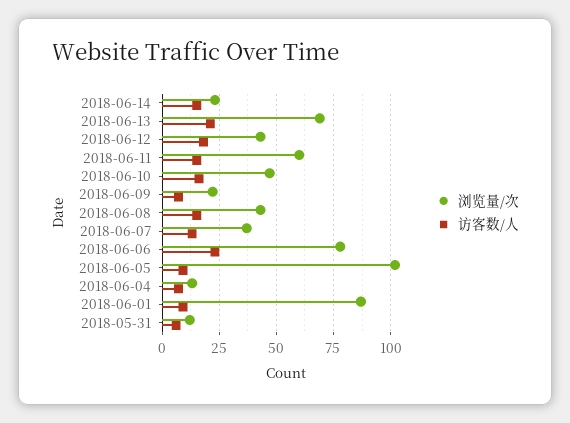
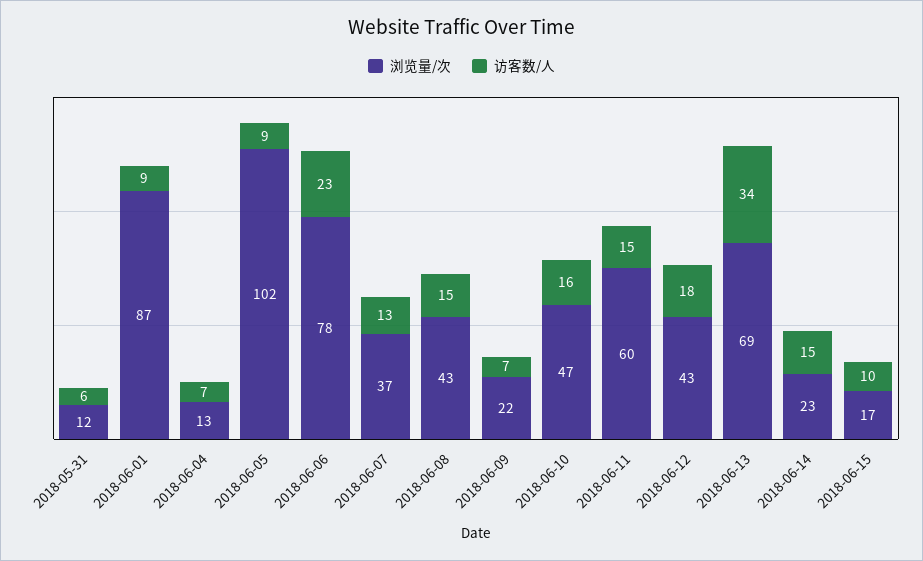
访客数/人, 2018-06-13: 20 -> 34
浏览量/次, 2018-06-15: none -> 17
访客数/人, 2018-06-15: none -> 10

